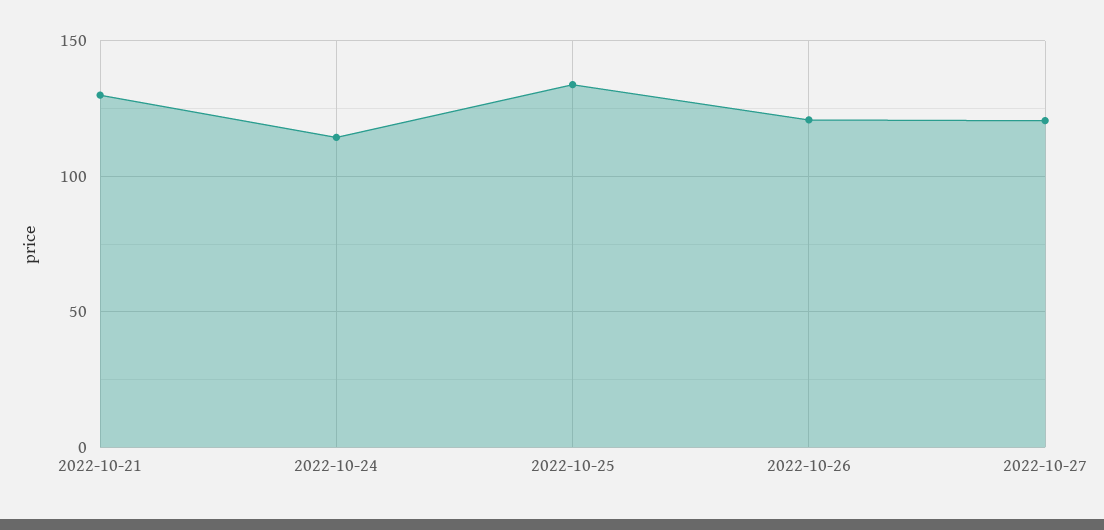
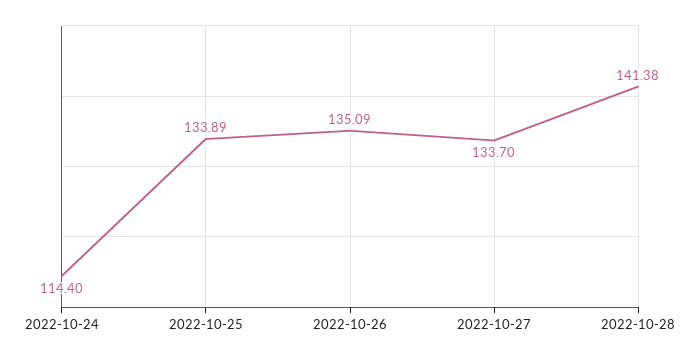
2022-10-21: 130 -> none
2022-10-26: 120 -> 135.09
2022-10-27: 120 -> 133.7
2022-10-28: none -> 141.38

